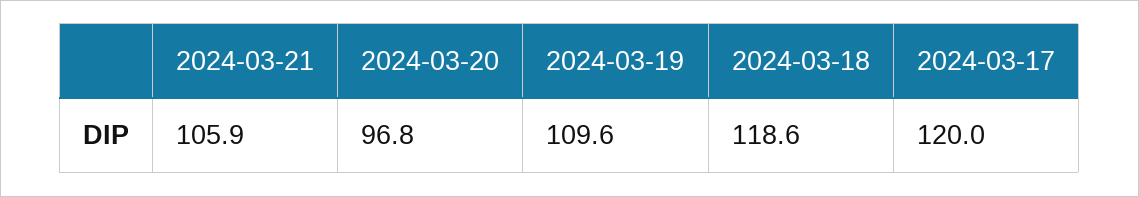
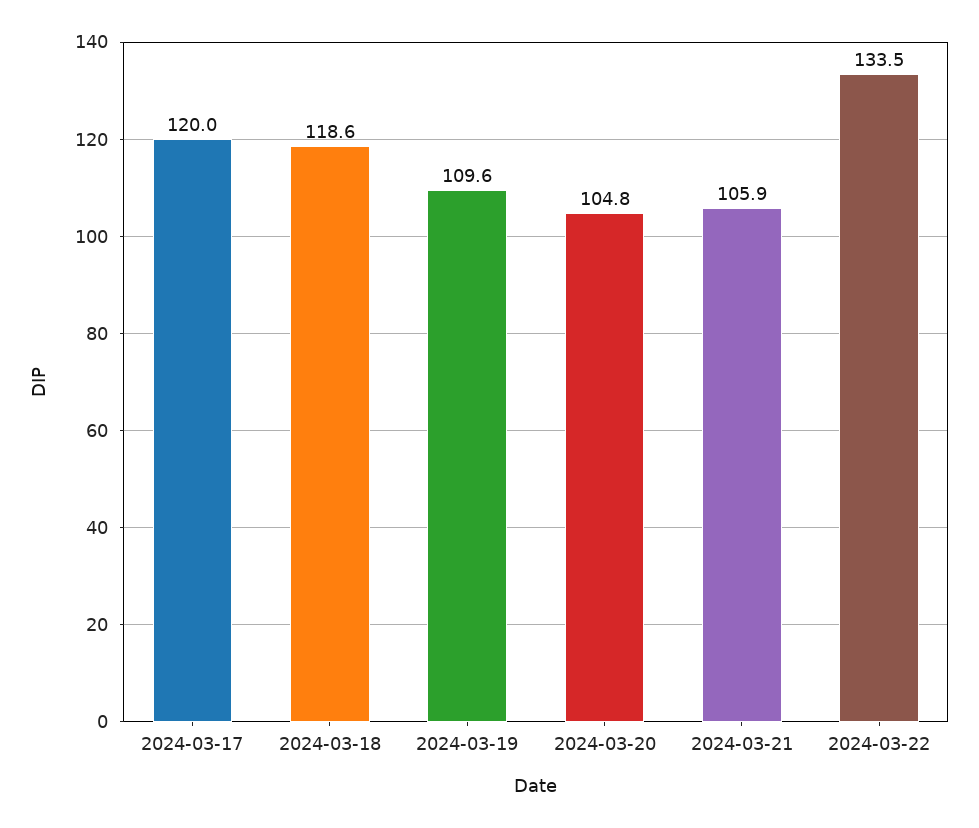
2024-03-20: 96.8 -> 104.8
2024-03-22: none -> 133.5

